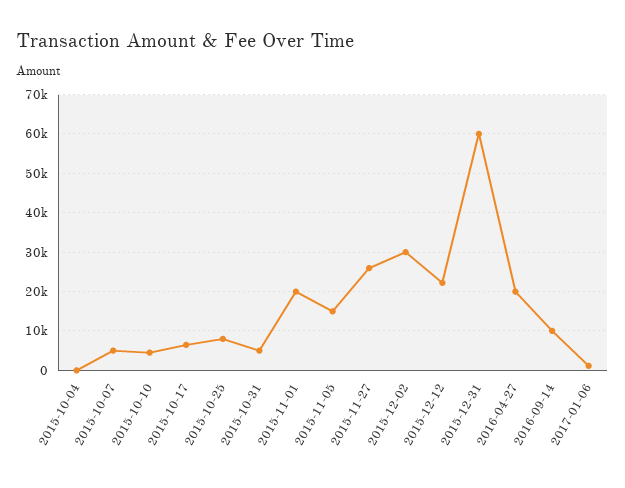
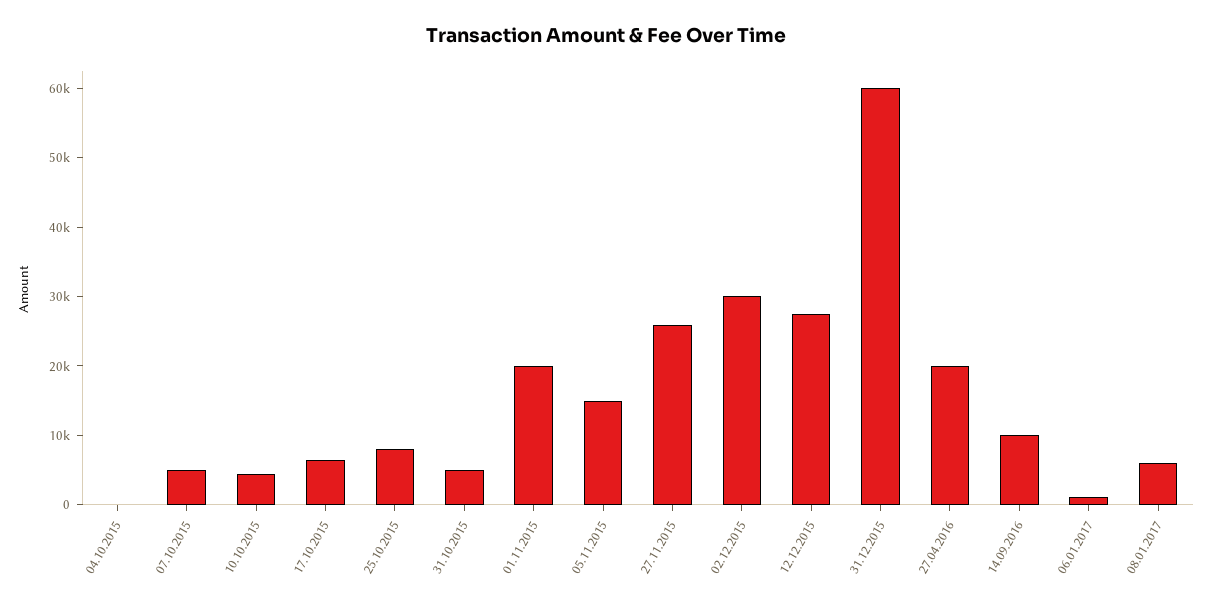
2015-12-12: 22000 -> 28000
08.01.2017: none -> 6000

